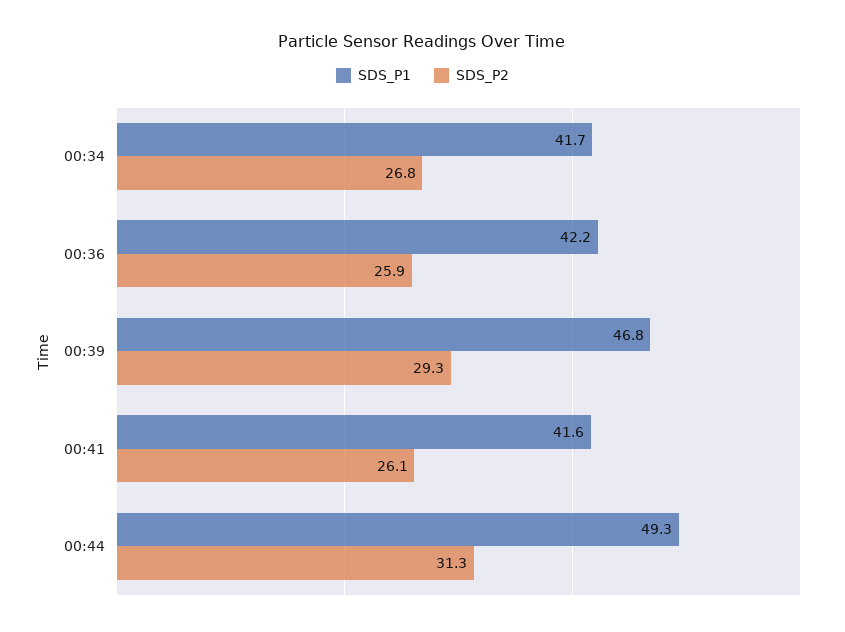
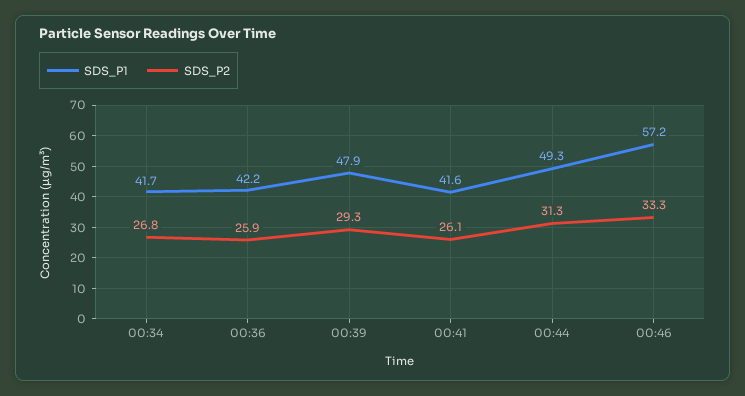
SDS_P1, 00:39: 46.8 -> 47.9
SDS_P1, 00:46: none -> 57.2
SDS_P2, 00:46: none -> 33.3

